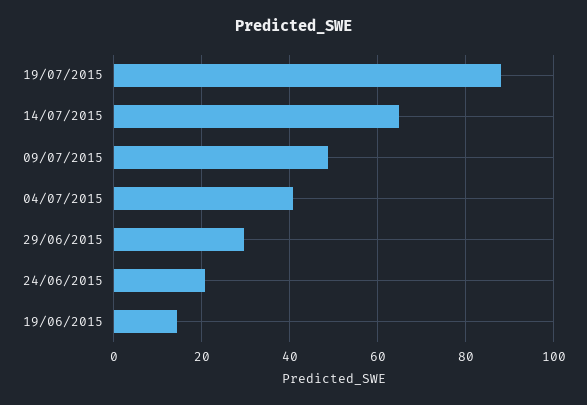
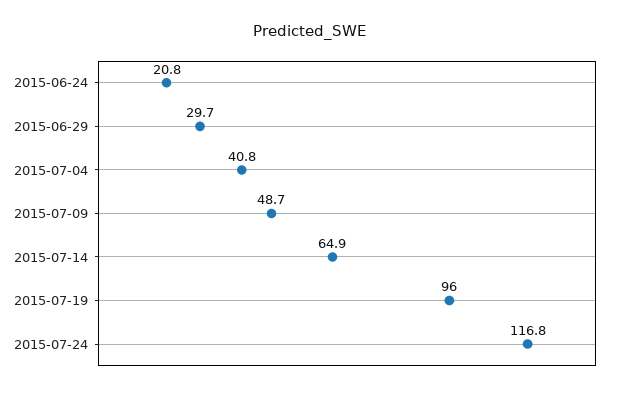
19/07/2015: 88 -> 96
19/06/2015: 14 -> none
2015-07-24: none -> 116.8

